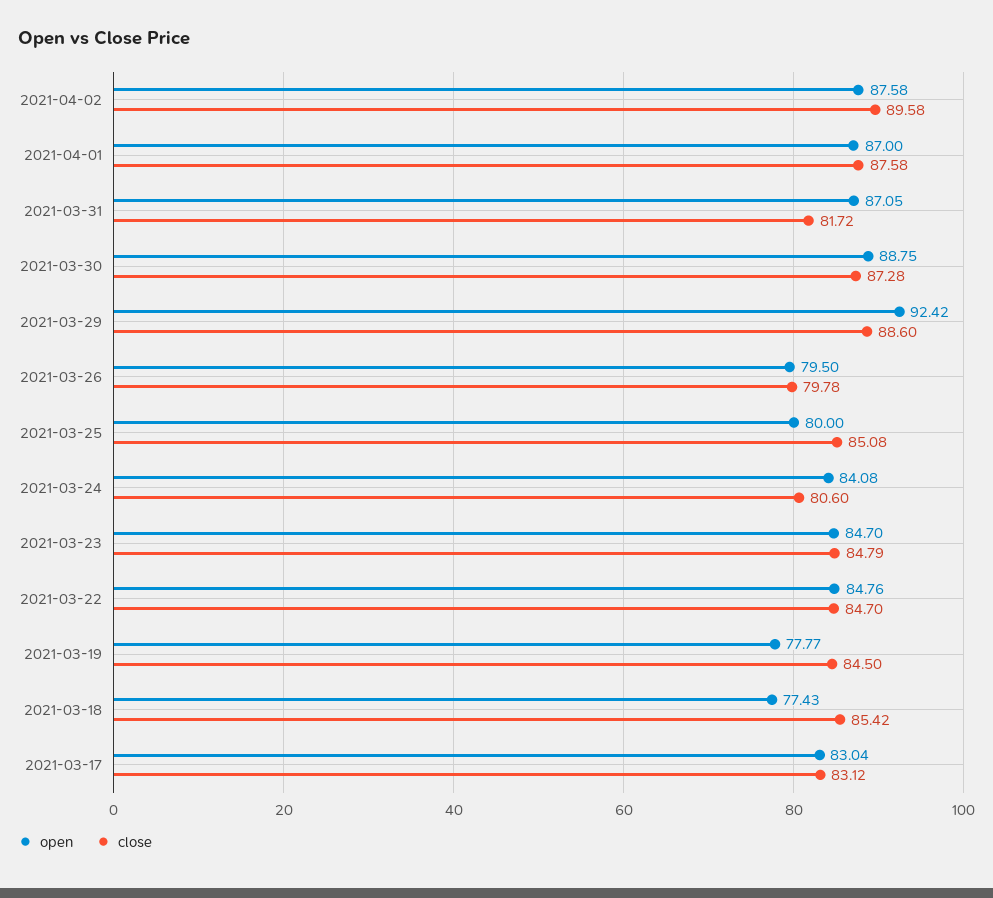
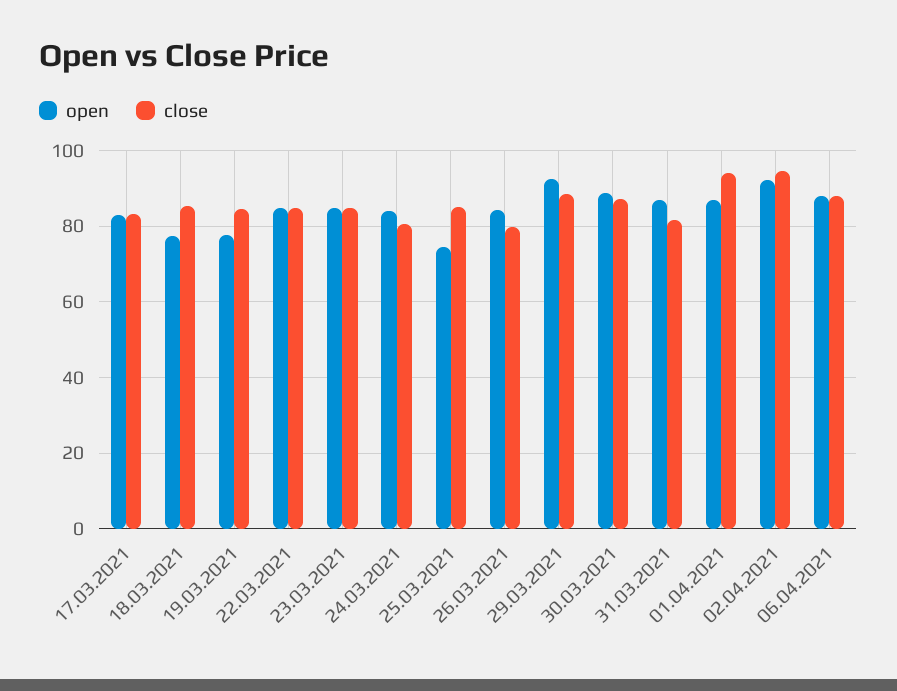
open, 2021-04-02: 87.58 -> 92
close, 2021-04-02: 89.58 -> 94
close, 2021-04-01: 87.58 -> 94
open, 2021-03-26: 79.5 -> 84
open, 2021-03-25: 80 -> 74
open, 06.04.2021: none -> 88
close, 06.04.2021: none -> 88

